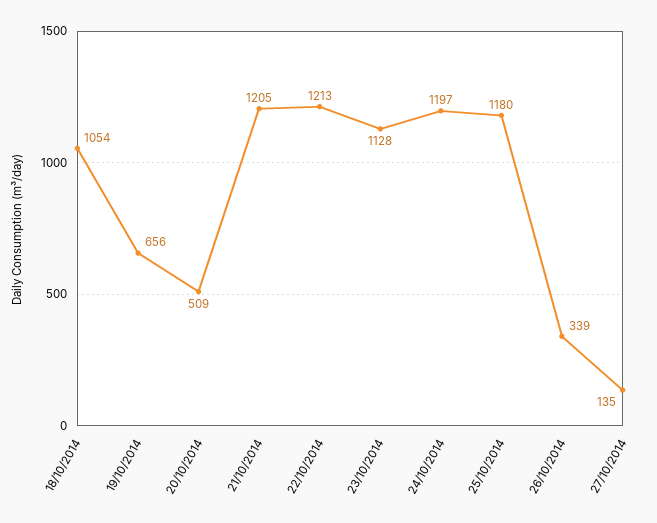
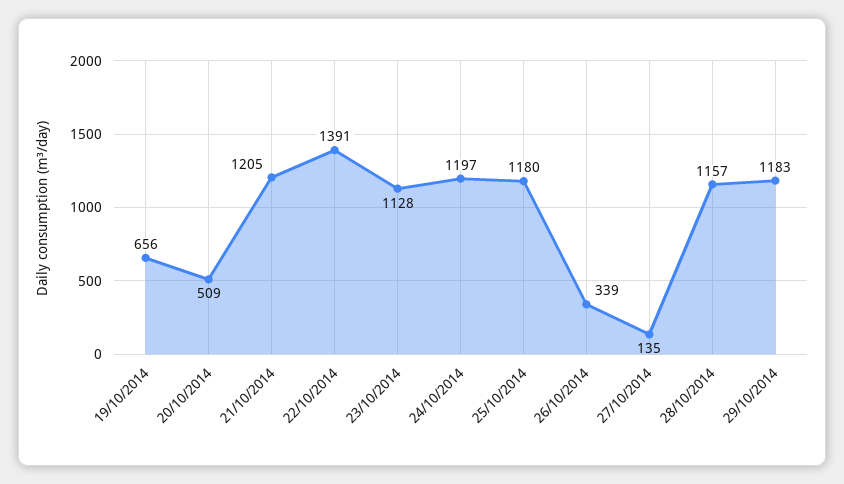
18/10/2014: 1054 -> none
22/10/2014: 1213 -> 1391
28/10/2014: none -> 1157
29/10/2014: none -> 1183

